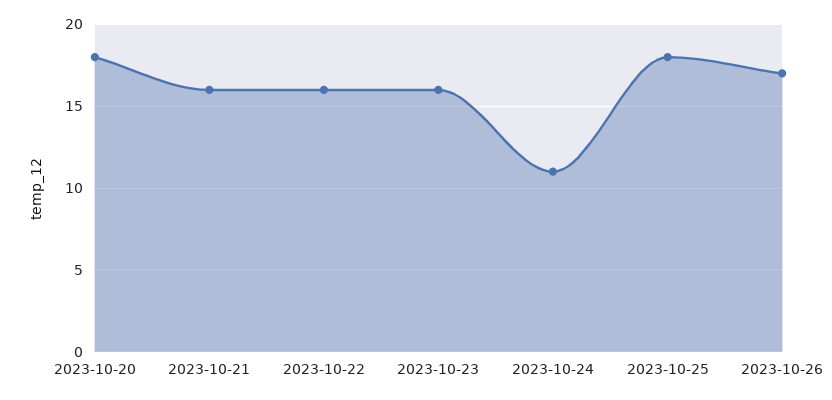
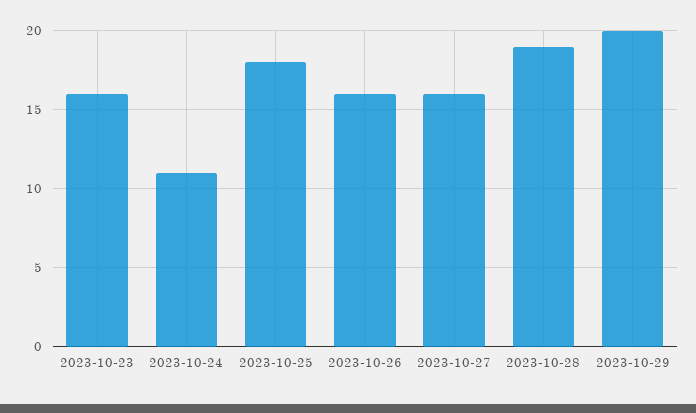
2023-10-20: 18 -> none
2023-10-21: 16 -> none
2023-10-22: 16 -> none
2023-10-26: 17 -> 16
2023-10-27: none -> 16
2023-10-28: none -> 19
2023-10-29: none -> 20

